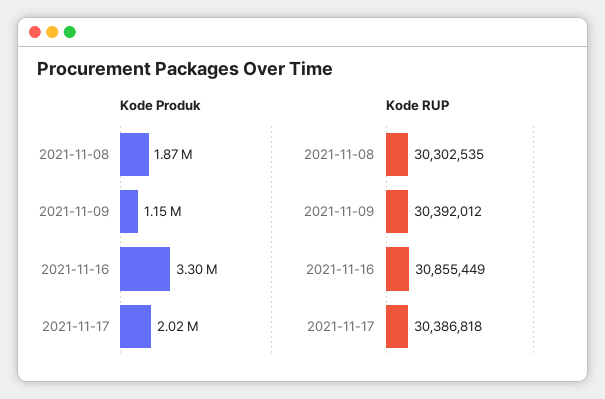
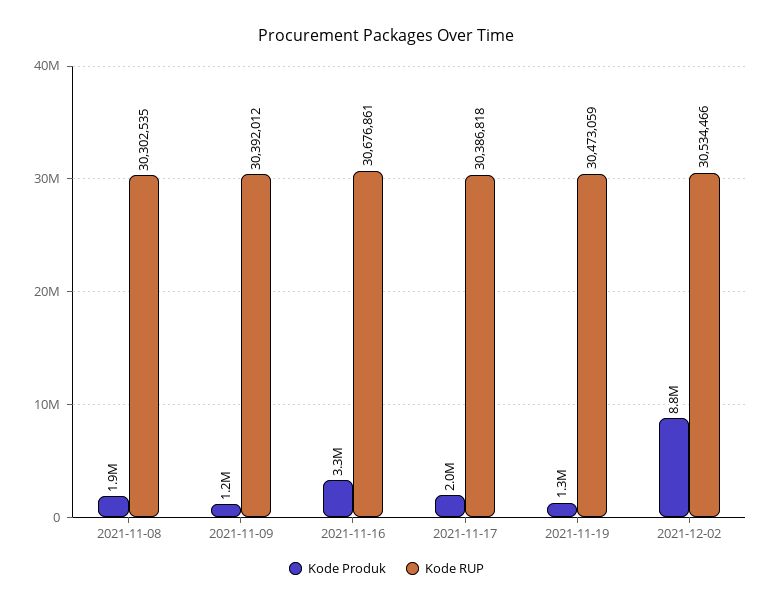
Kode RUP, 2021-11-16: 30855449 -> 30676861
Kode Produk, 2021-11-19: none -> 1300000
Kode RUP, 2021-11-19: none -> 30473059
Kode Produk, 2021-12-02: none -> 8800000
Kode RUP, 2021-12-02: none -> 30534466

